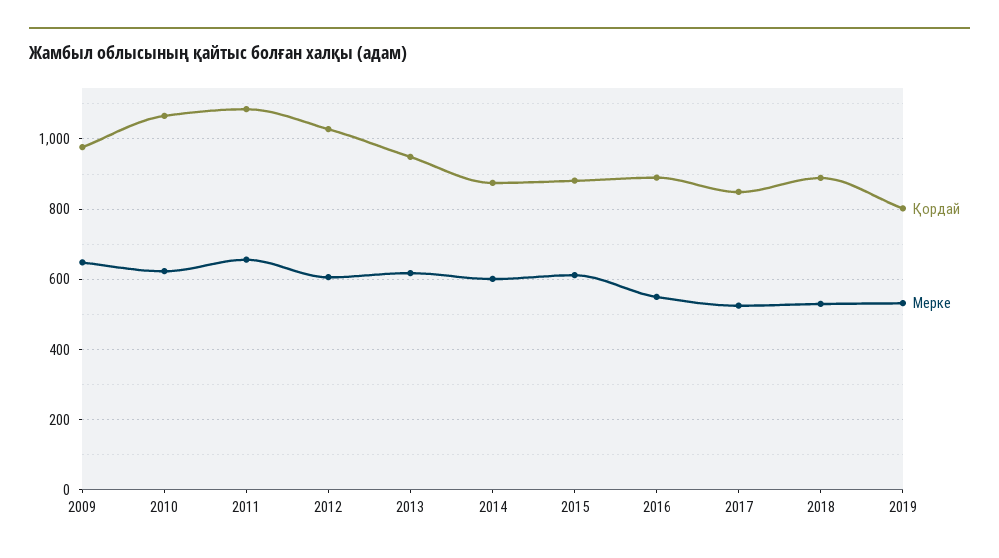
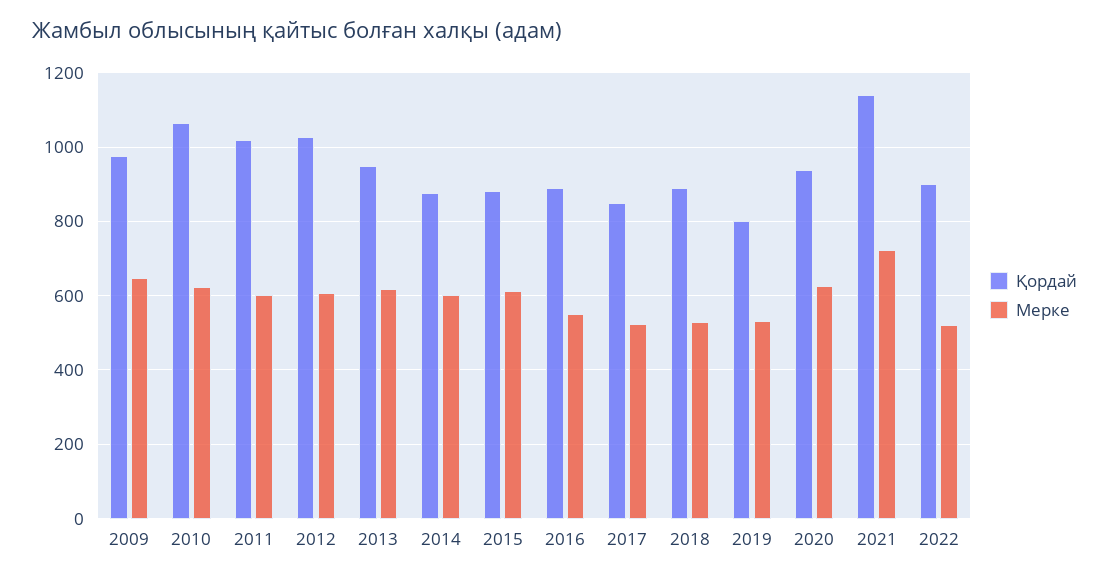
Қордай, 2011: 1080 -> 1020
Мерке, 2011: 660 -> 600
Қордай, 2020: none -> 940
Мерке, 2020: none -> 620
Қордай, 2021: none -> 1140
Мерке, 2021: none -> 720
Қордай, 2022: none -> 900
Мерке, 2022: none -> 520

